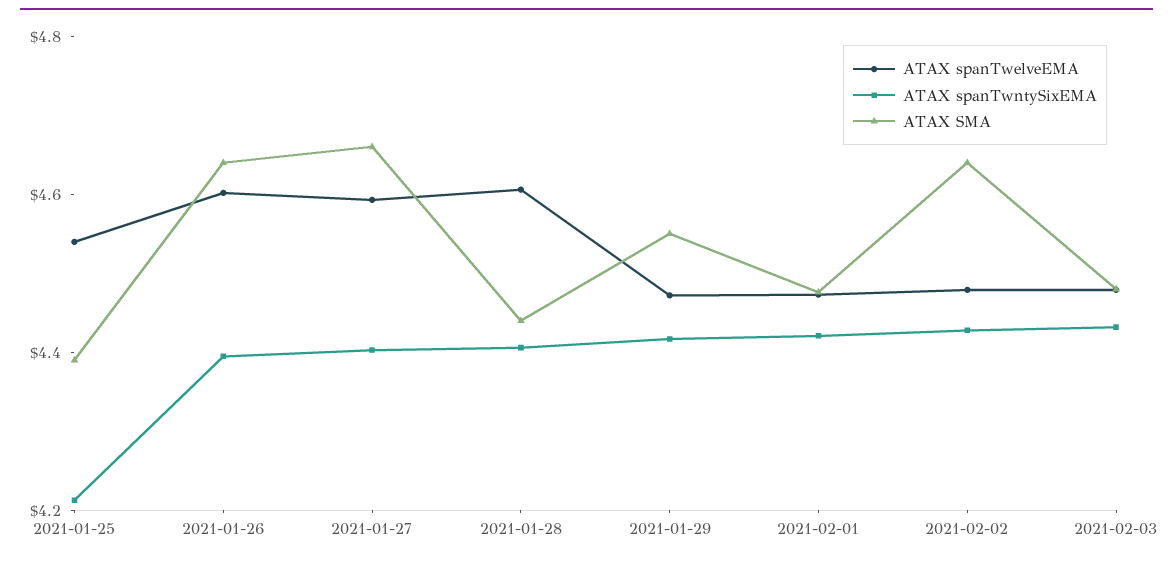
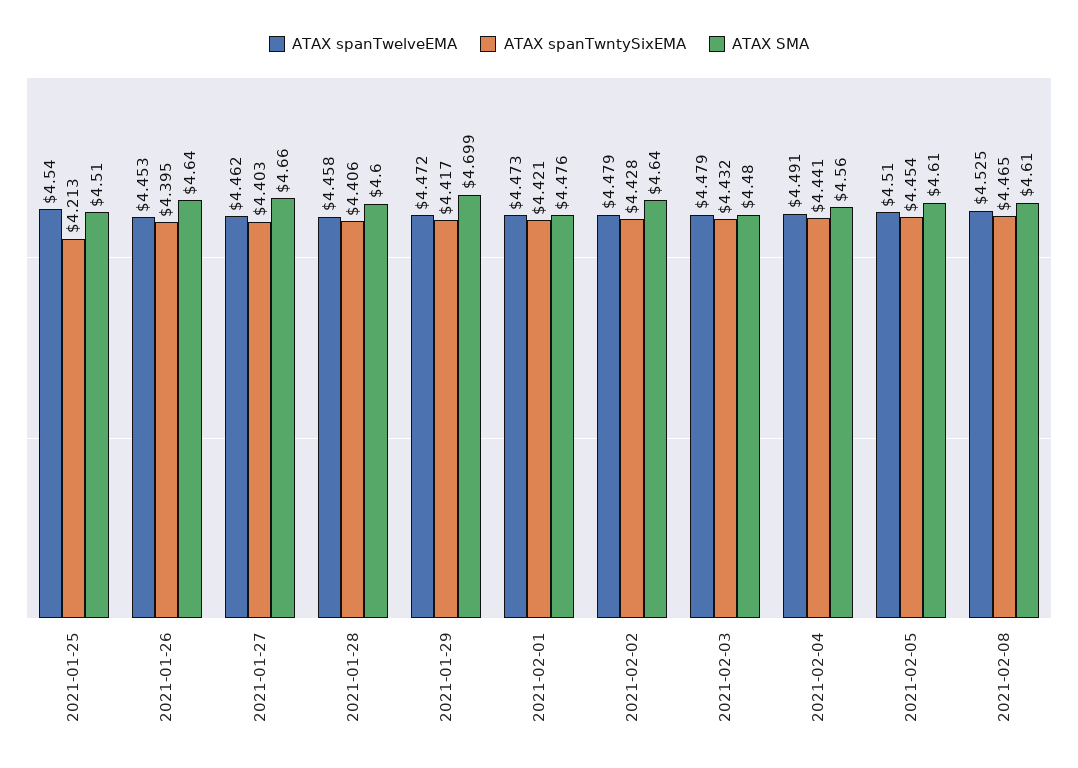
ATAX SMA, 2021-01-25: 4.4 -> 4.51
ATAX spanTwelveEMA, 2021-01-26: 4.6 -> 4.453
ATAX spanTwelveEMA, 2021-01-27: 4.6 -> 4.462
ATAX spanTwelveEMA, 2021-01-28: 4.6 -> 4.458
ATAX SMA, 2021-01-28: 4.45 -> 4.6
ATAX SMA, 2021-01-29: 4.55 -> 4.699
ATAX spanTwelveEMA, 2021-02-04: none -> 4.491
ATAX spanTwntySixEMA, 2021-02-04: none -> 4.441
ATAX SMA, 2021-02-04: none -> 4.56
ATAX spanTwelveEMA, 2021-02-05: none -> 4.51
ATAX spanTwntySixEMA, 2021-02-05: none -> 4.454
ATAX SMA, 2021-02-05: none -> 4.61
ATAX spanTwelveEMA, 2021-02-08: none -> 4.525
ATAX spanTwntySixEMA, 2021-02-08: none -> 4.465
ATAX SMA, 2021-02-08: none -> 4.61

